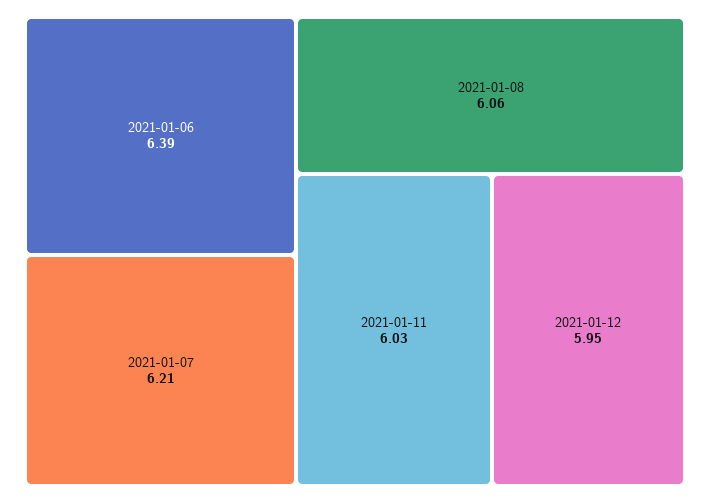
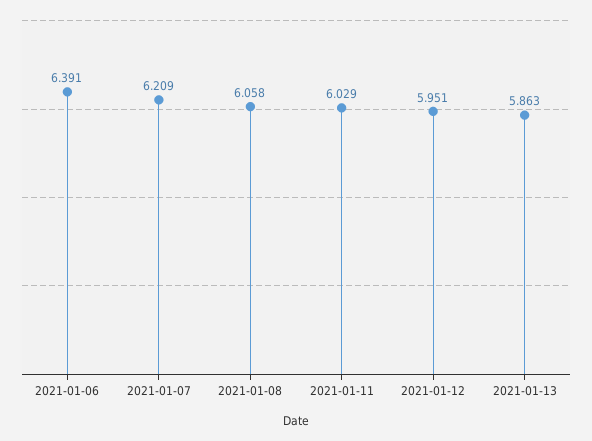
2021-01-13: none -> 5.863

